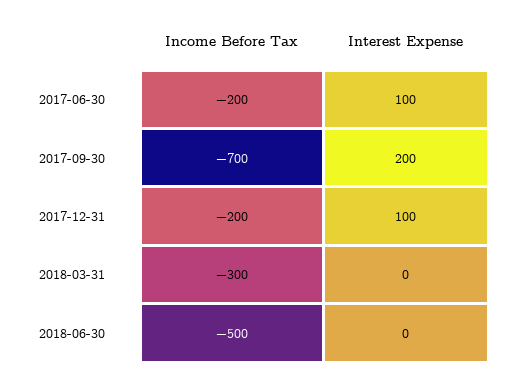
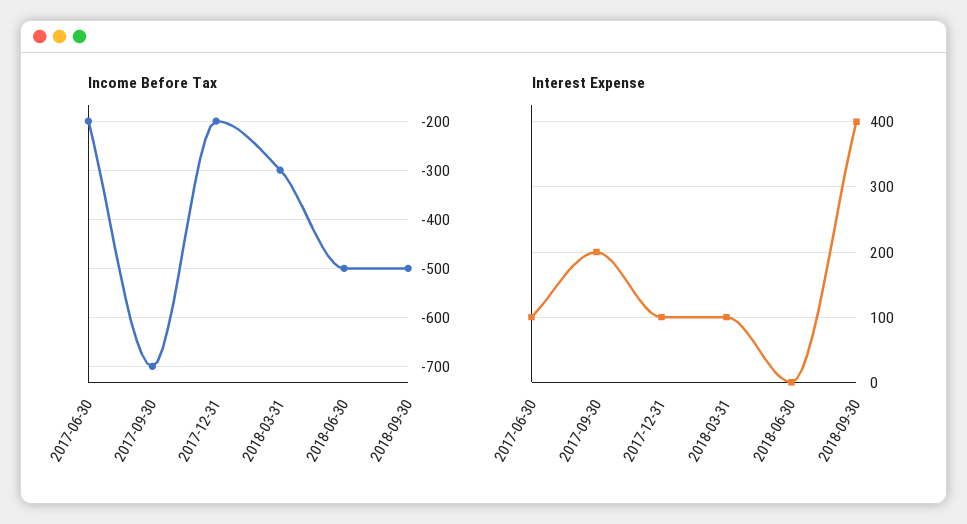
Interest Expense, 2018-03-31: 0 -> 100
Income Before Tax, 2018-09-30: none -> -500
Interest Expense, 2018-09-30: none -> 400

